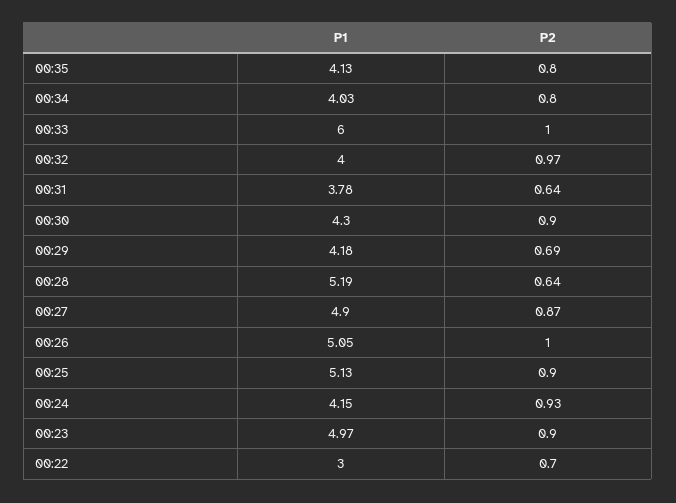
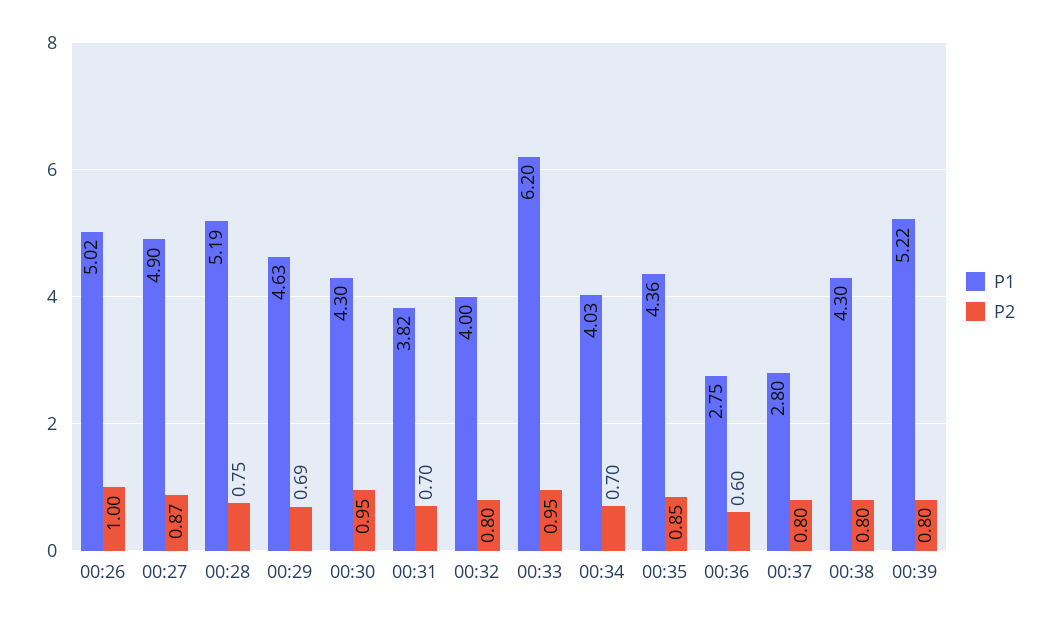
P1, 00:35: 4.13 -> 4.36
P2, 00:35: 0.8 -> 0.85
P2, 00:34: 0.8 -> 0.7
P1, 00:33: 6 -> 6.2
P2, 00:33: 1 -> 0.95
P2, 00:32: 0.97 -> 0.8
P1, 00:31: 3.78 -> 3.82
P2, 00:31: 0.64 -> 0.7
P2, 00:30: 0.9 -> 0.95
P1, 00:29: 4.18 -> 4.63
P2, 00:28: 0.64 -> 0.75
P1, 00:26: 5.05 -> 5.02
P1, 00:25: 5.13 -> none
P2, 00:25: 0.9 -> none
P1, 00:24: 4.15 -> none
P2, 00:24: 0.93 -> none
P1, 00:23: 4.97 -> none
P2, 00:23: 0.9 -> none
P1, 00:22: 3 -> none
P2, 00:22: 0.7 -> none
P1, 00:36: none -> 2.75
P2, 00:36: none -> 0.6
P1, 00:37: none -> 2.8
P2, 00:37: none -> 0.8
P1, 00:38: none -> 4.3
P2, 00:38: none -> 0.8
P1, 00:39: none -> 5.22
P2, 00:39: none -> 0.8

